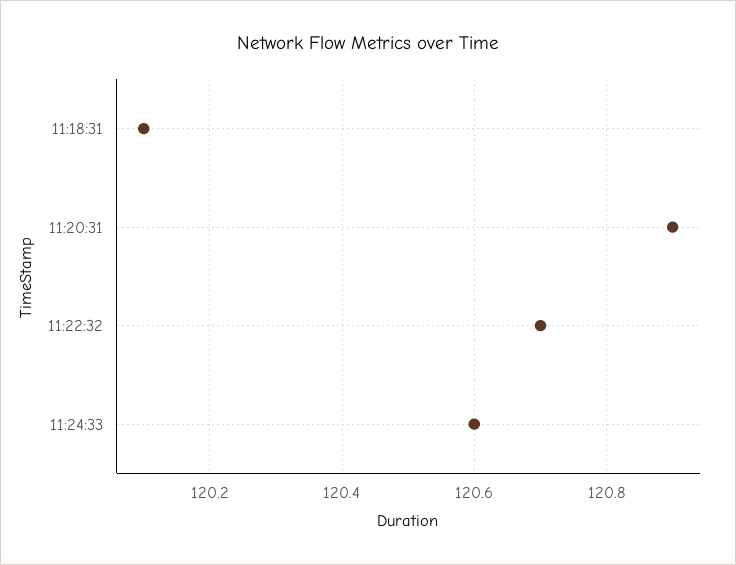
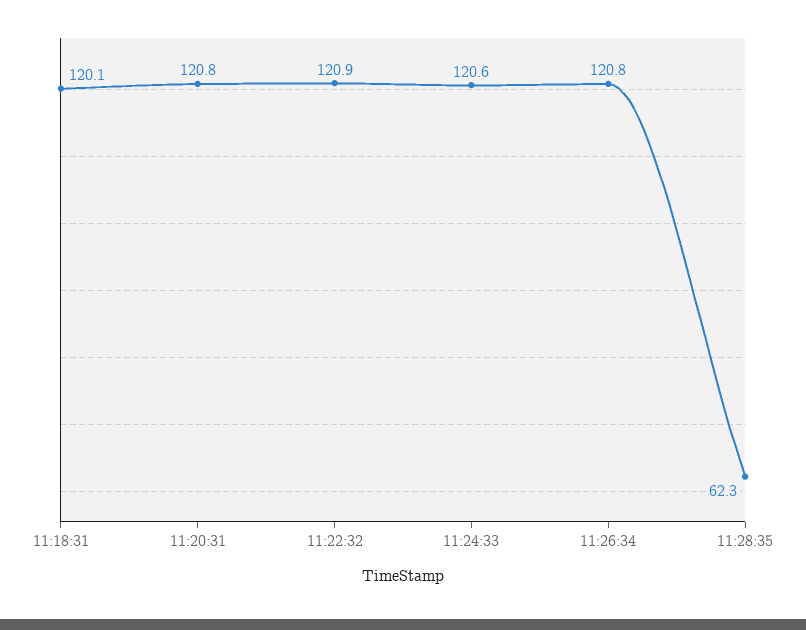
11:20:31: 120.9 -> 120.8
11:22:32: 120.7 -> 120.9
11:26:34: none -> 120.8
11:28:35: none -> 62.3

